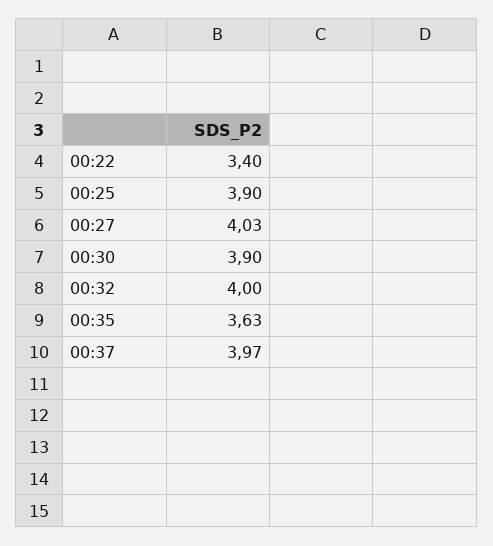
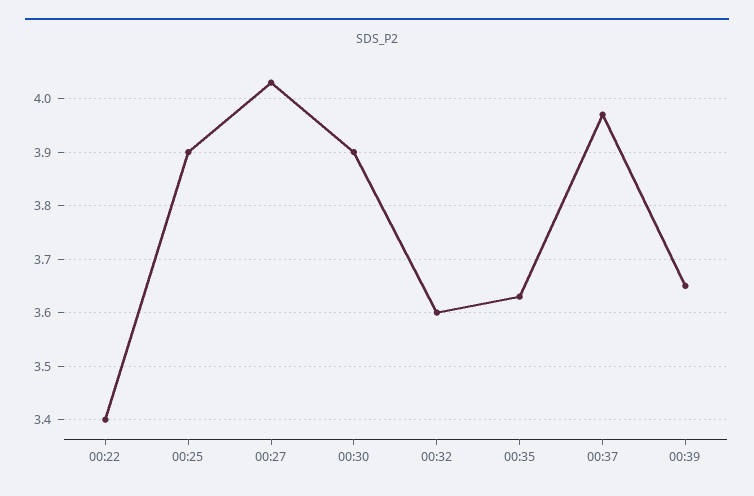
00:32: 4 -> 3.6
00:39: none -> 3.65

